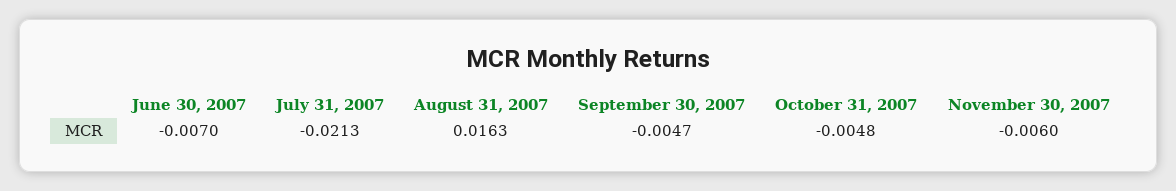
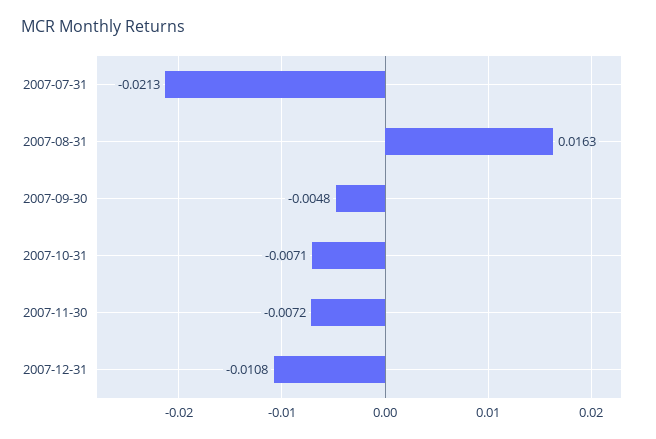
June 30, 2007: -0.007 -> none
September 30, 2007: -0.0047 -> -0.0048
October 31, 2007: -0.0048 -> -0.0071
November 30, 2007: -0.006 -> -0.0072
2007-12-31: none -> -0.0108

